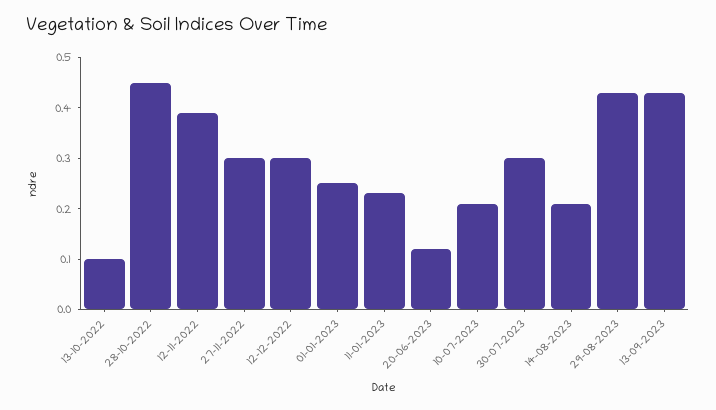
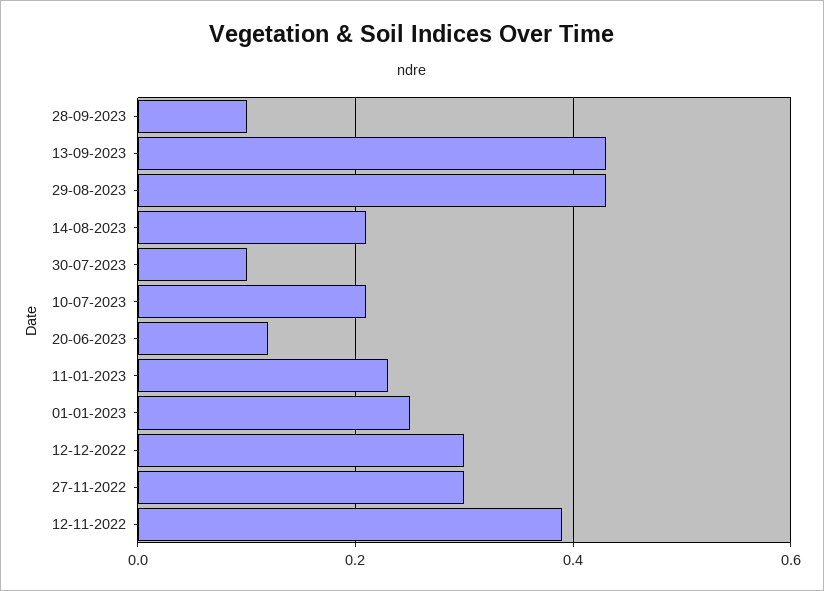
13-10-2022: 0.1 -> none
28-10-2022: 0.45 -> none
30-07-2023: 0.3 -> 0.1
28-09-2023: none -> 0.1

